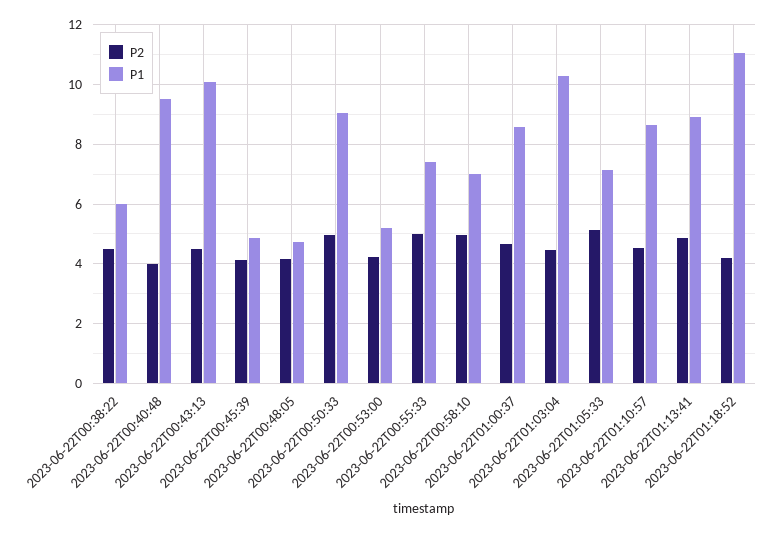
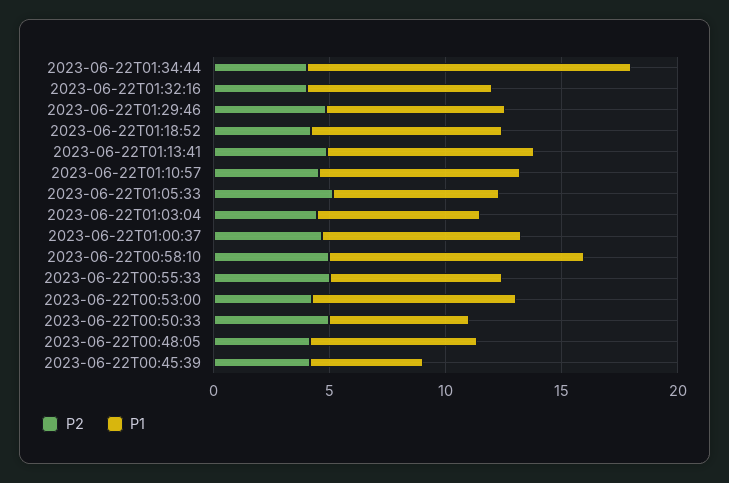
P2, 2023-06-22T00:38:22: 4.5 -> none
P1, 2023-06-22T00:38:22: 6 -> none
P2, 2023-06-22T00:40:48: 4 -> none
P1, 2023-06-22T00:40:48: 9.5 -> none
P2, 2023-06-22T00:43:13: 4.5 -> none
P1, 2023-06-22T00:43:13: 10 -> none
P1, 2023-06-22T00:48:05: 4.75 -> 7
P1, 2023-06-22T00:50:33: 9 -> 6
P1, 2023-06-22T00:53:00: 5.25 -> 9
P1, 2023-06-22T00:58:10: 7 -> 11
P1, 2023-06-22T01:03:04: 10.25 -> 7
P1, 2023-06-22T01:18:52: 11 -> 8
P2, 2023-06-22T01:34:44: none -> 4
P1, 2023-06-22T01:34:44: none -> 14
P2, 2023-06-22T01:32:16: none -> 4
P1, 2023-06-22T01:32:16: none -> 8
P2, 2023-06-22T01:29:46: none -> 5
P1, 2023-06-22T01:29:46: none -> 8

